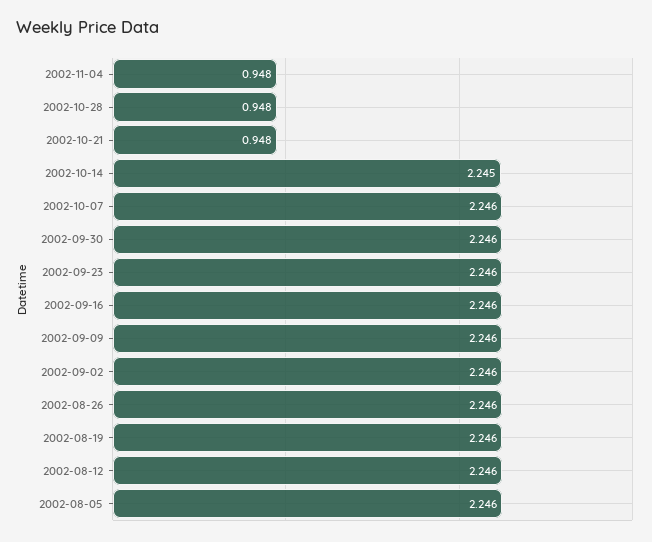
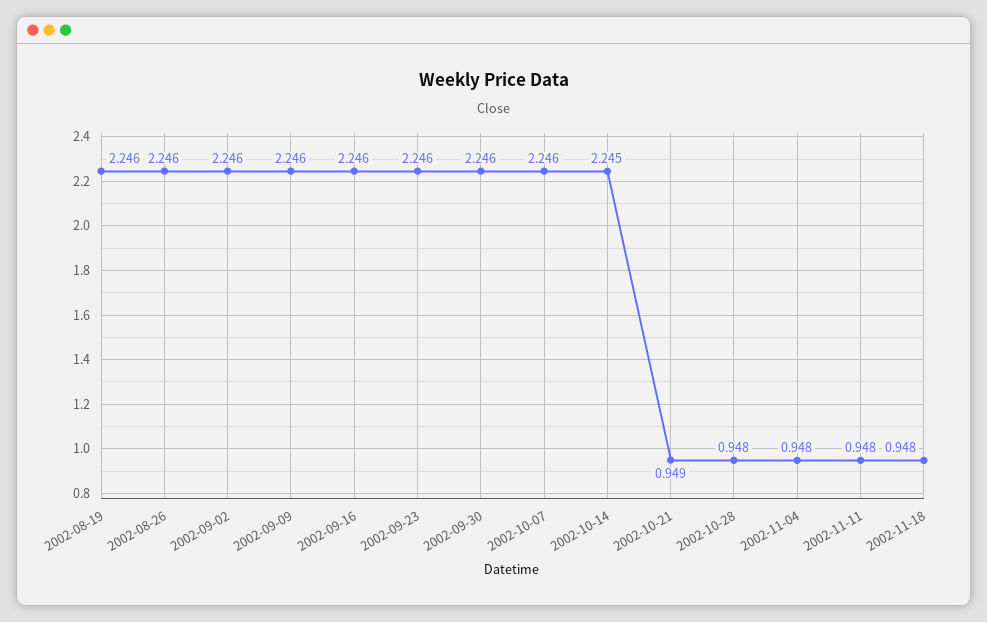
2002-10-21: 0.948 -> 0.949
2002-08-12: 2.246 -> none
2002-08-05: 2.246 -> none
2002-11-11: none -> 0.948
2002-11-18: none -> 0.948

